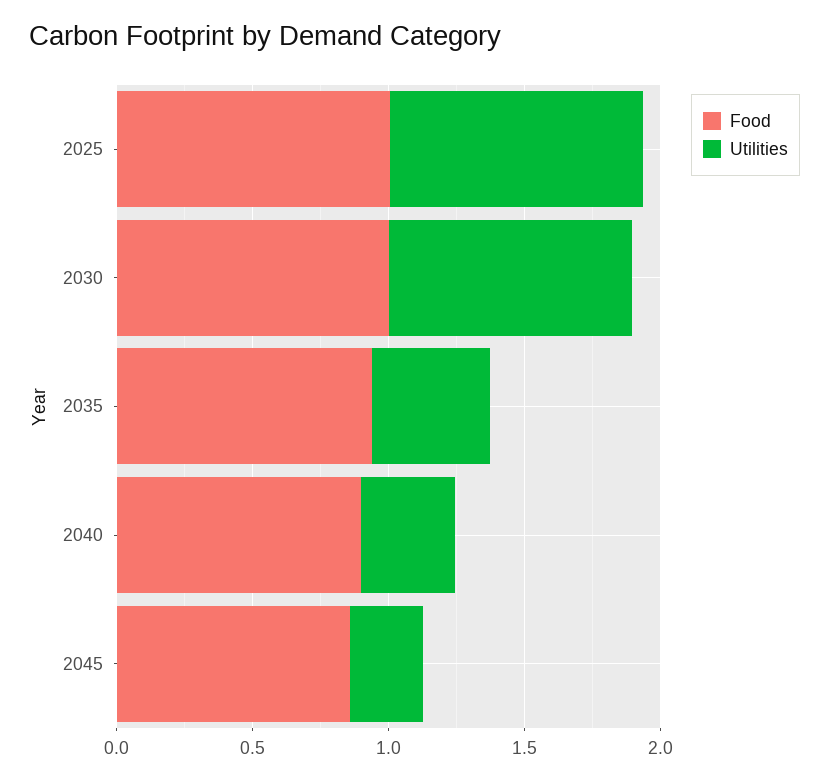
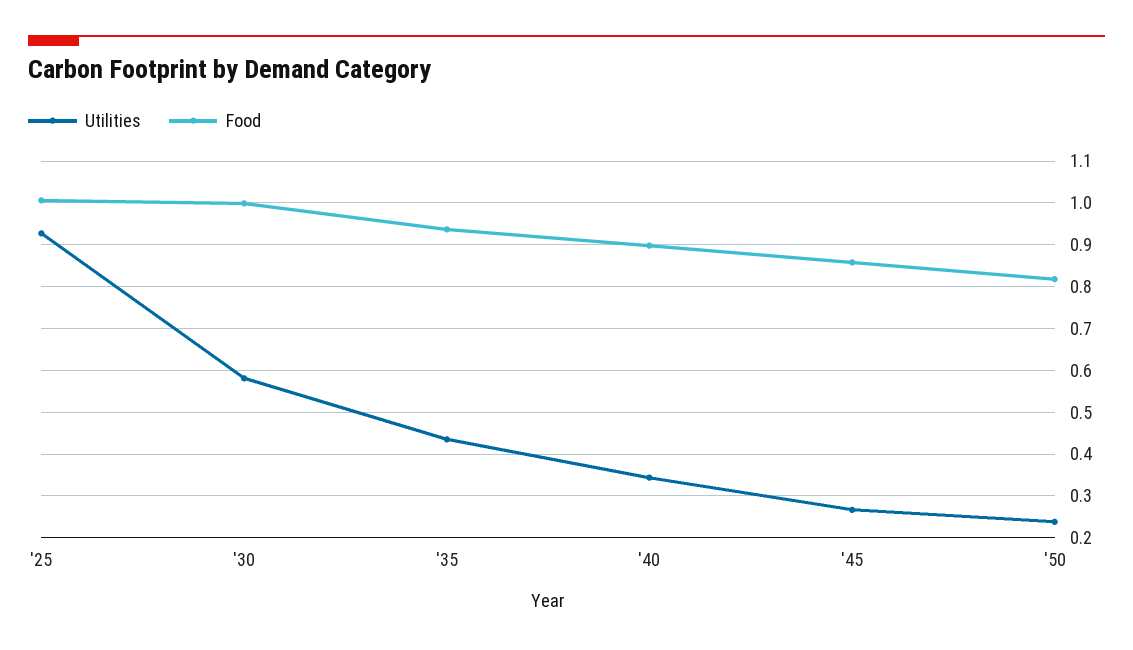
Utilities, 2030: 0.9 -> 0.58
Utilities, '50: none -> 0.24
Food, '50: none -> 0.82

